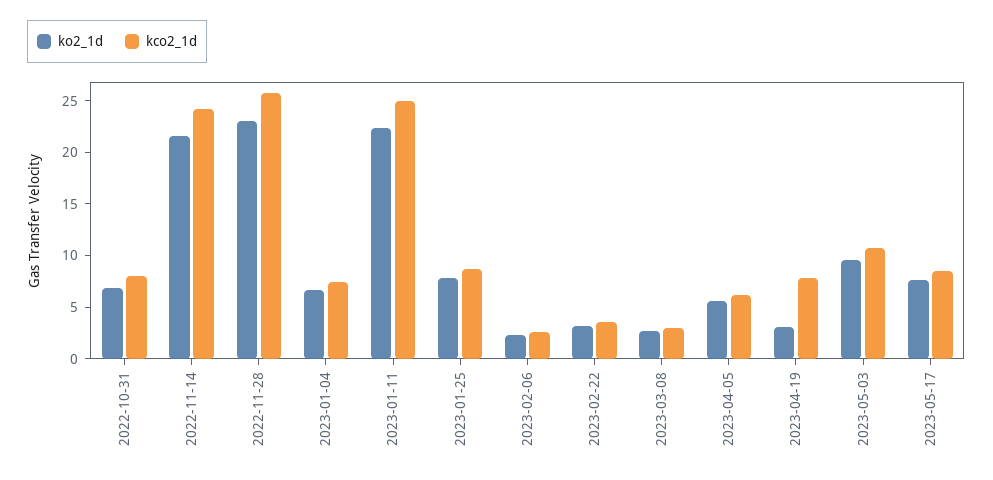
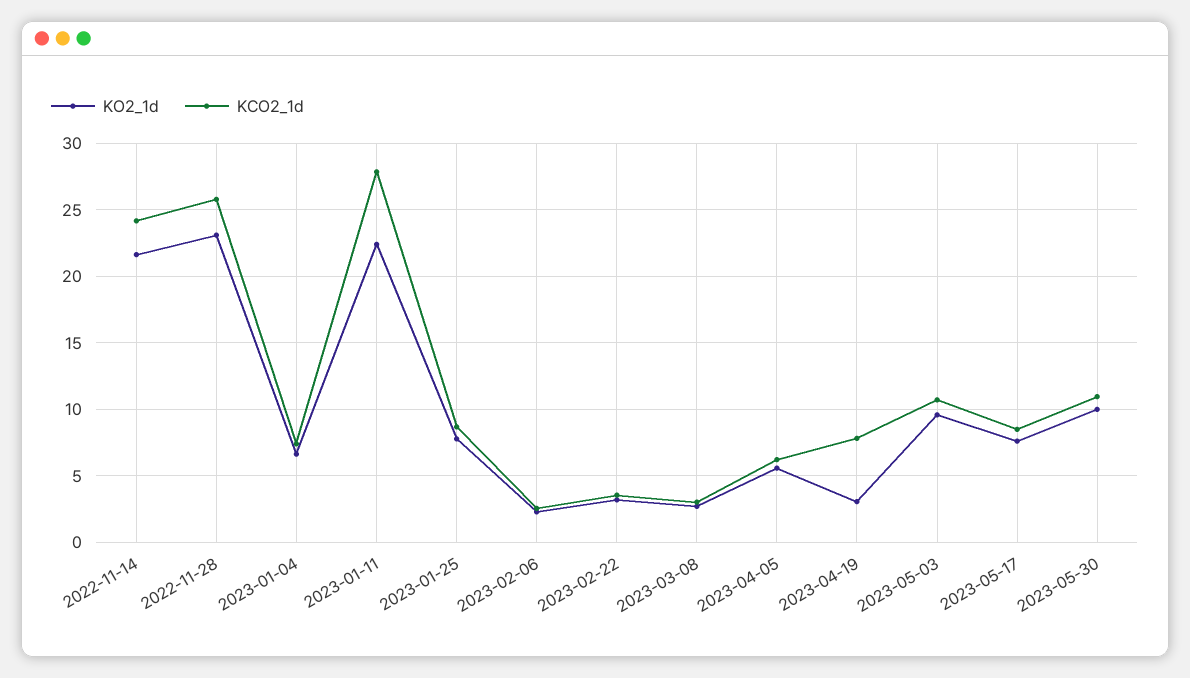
ko2_1d, 2022-10-31: 7 -> none
kco2_1d, 2022-10-31: 8 -> none
kco2_1d, 2023-01-11: 25 -> 28
ko2_1d, 2023-05-30: none -> 10
kco2_1d, 2023-05-30: none -> 11

